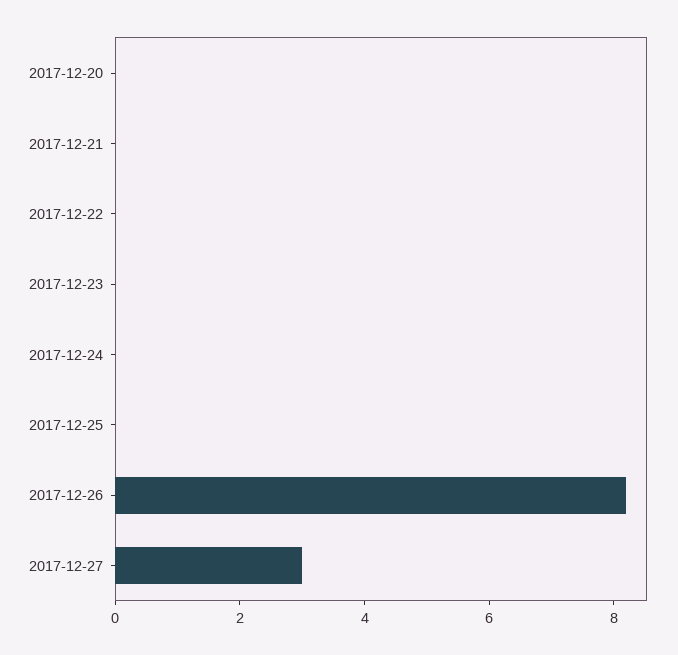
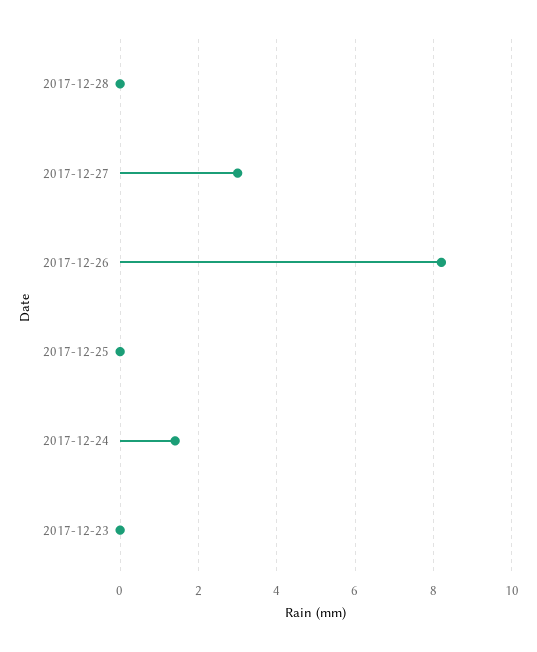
2017-12-20: 0 -> none
2017-12-21: 0 -> none
2017-12-22: 0 -> none
2017-12-24: 0 -> 1.5
2017-12-28: none -> 0

